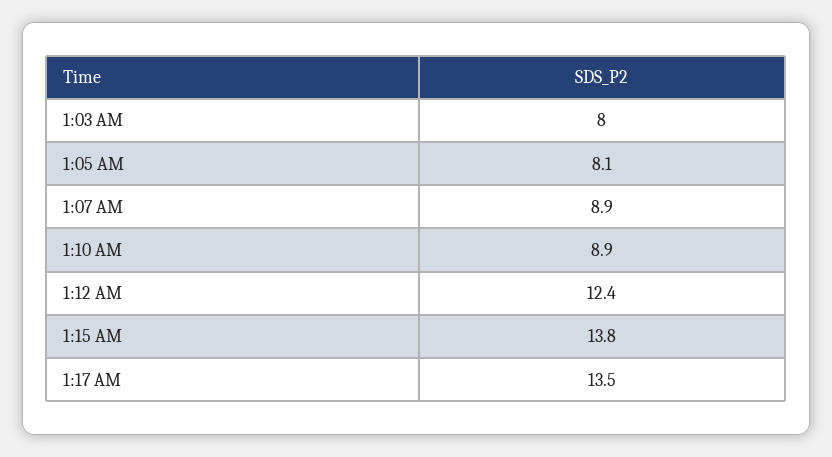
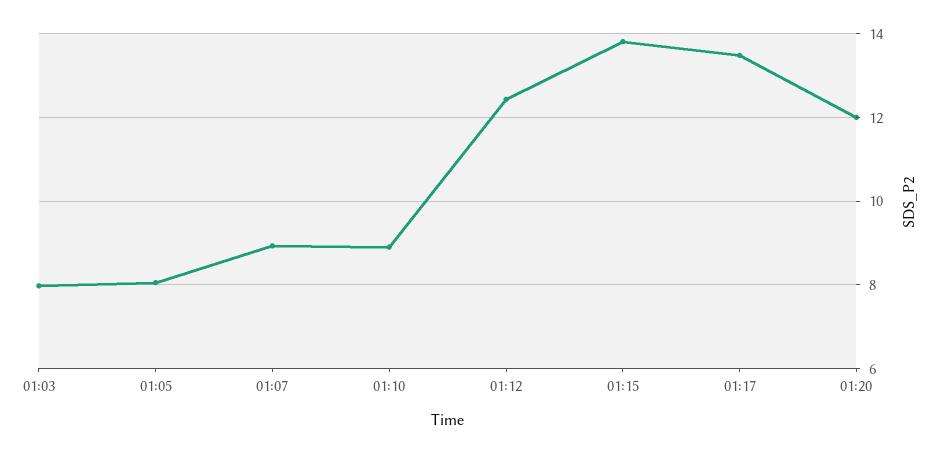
01:20: none -> 12

